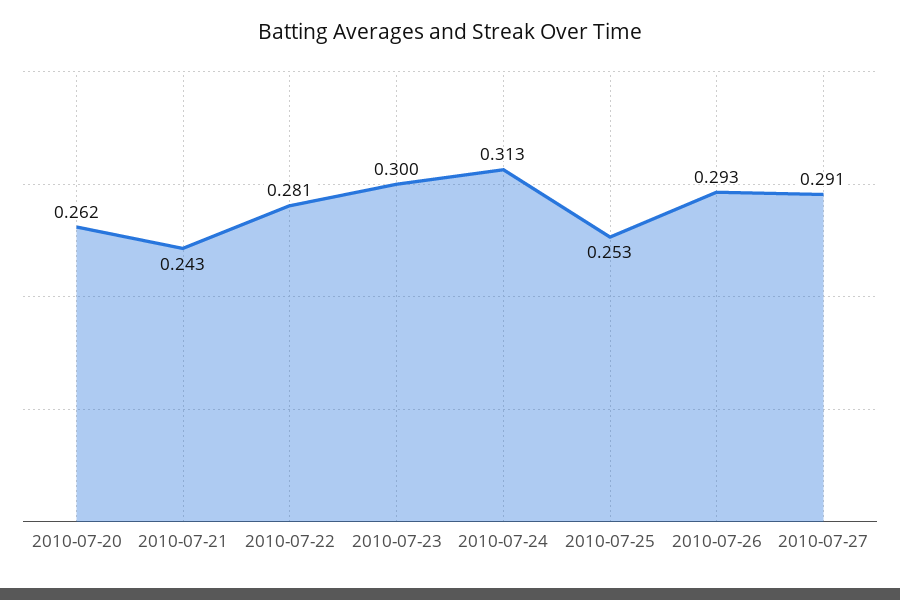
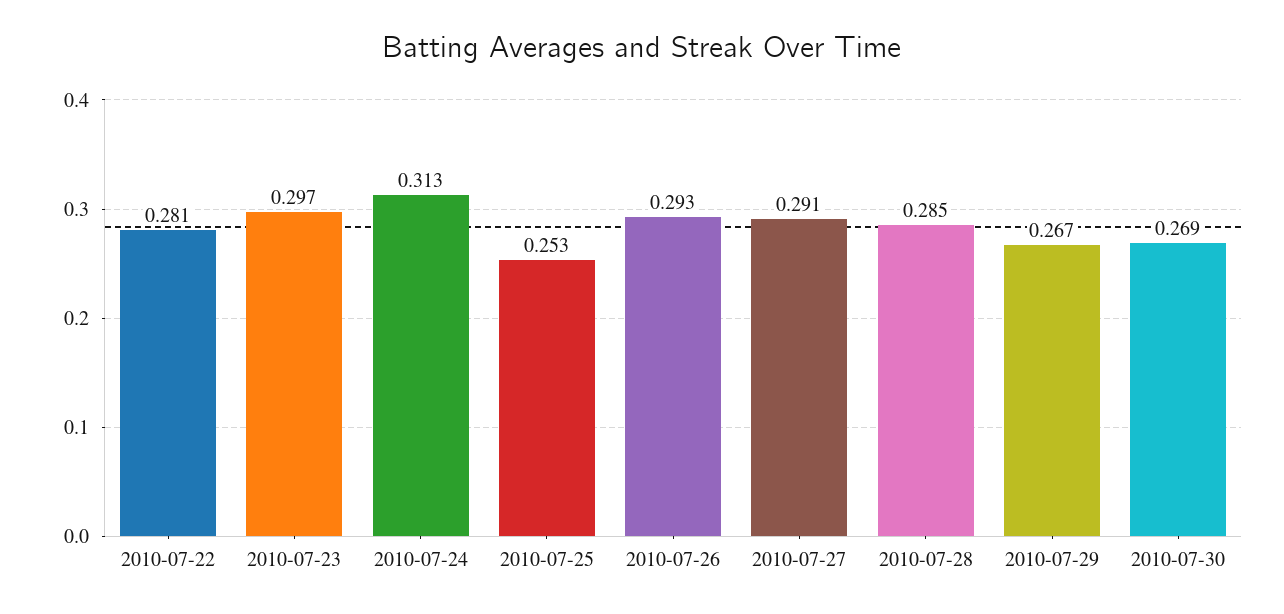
2010-07-20: 0.262 -> none
2010-07-21: 0.243 -> none
2010-07-23: 0.3 -> 0.297
2010-07-28: none -> 0.285
2010-07-29: none -> 0.267
2010-07-30: none -> 0.269

